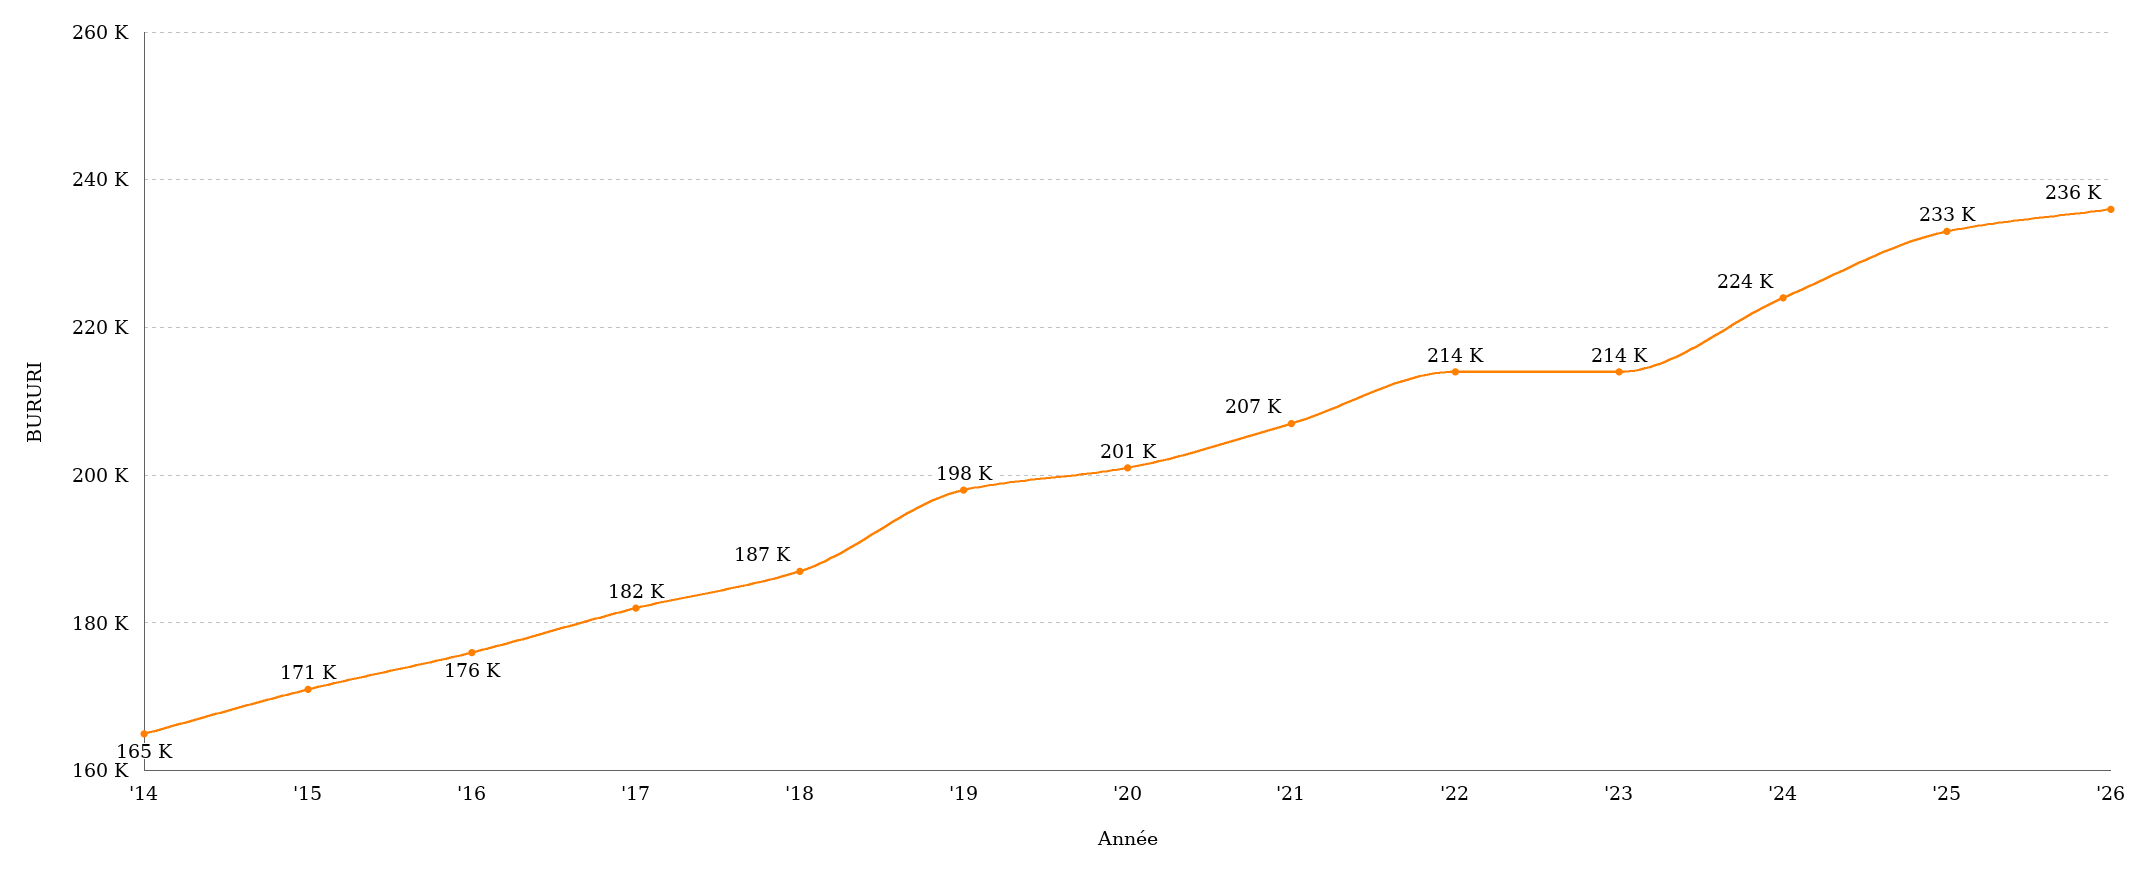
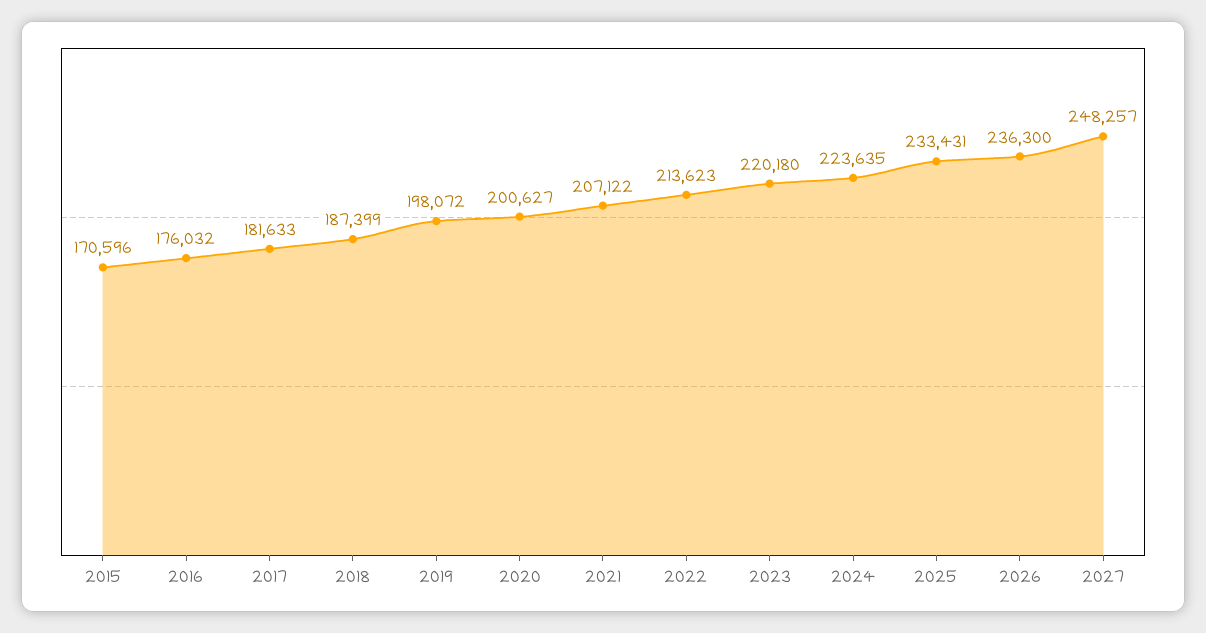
'14: 165000 -> none
'23: 214000 -> 220180
2027: none -> 248257

